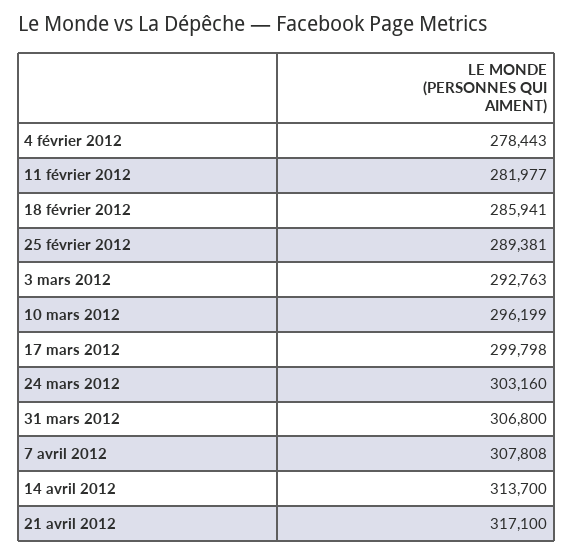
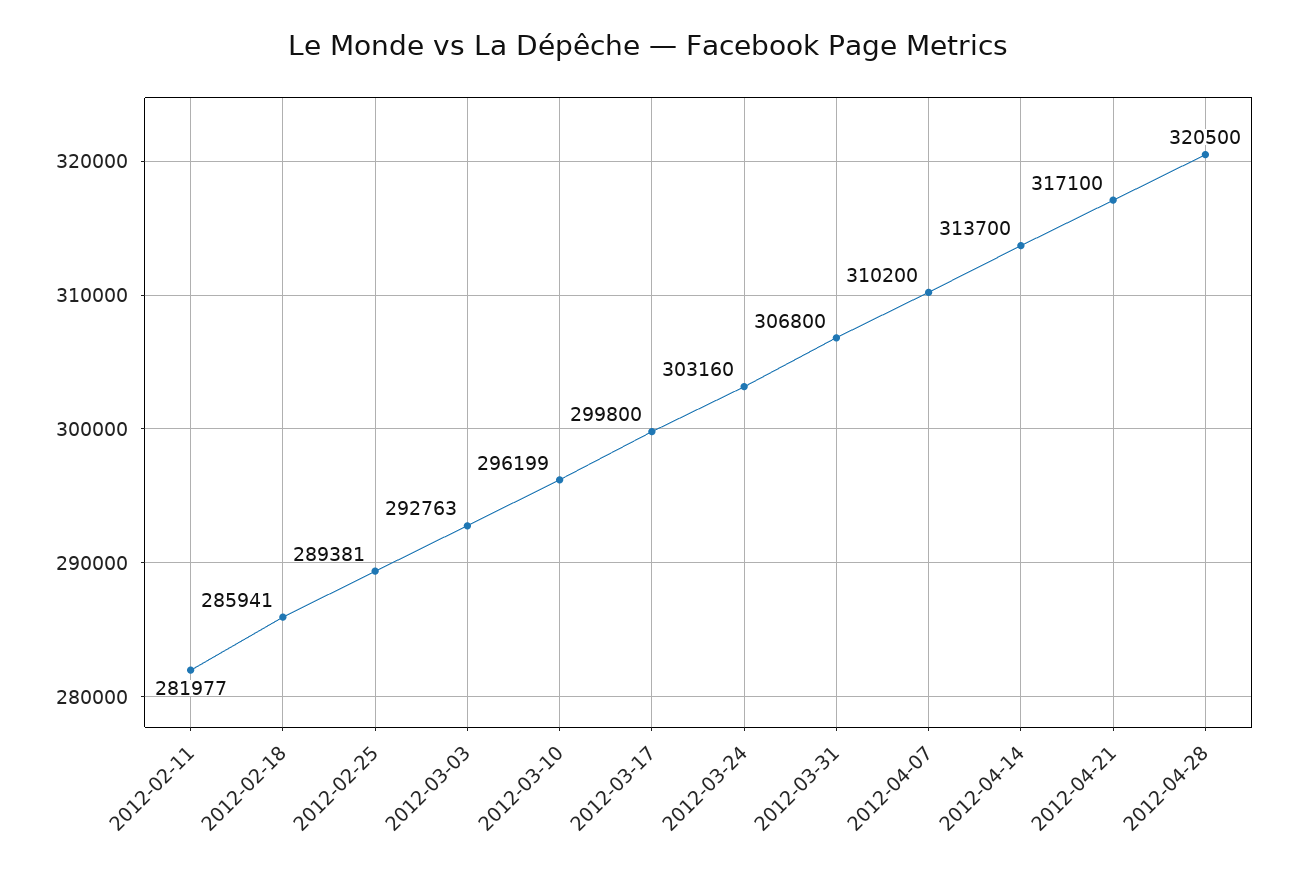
4 février 2012: 278443 -> none
17 mars 2012: 299798 -> 299800
7 avril 2012: 307808 -> 310200
2012-04-28: none -> 320500

